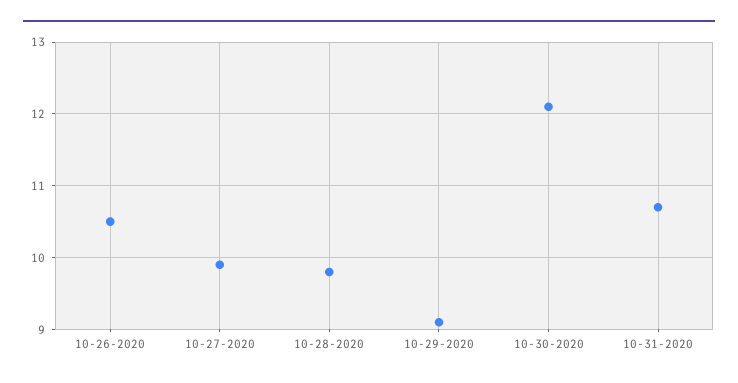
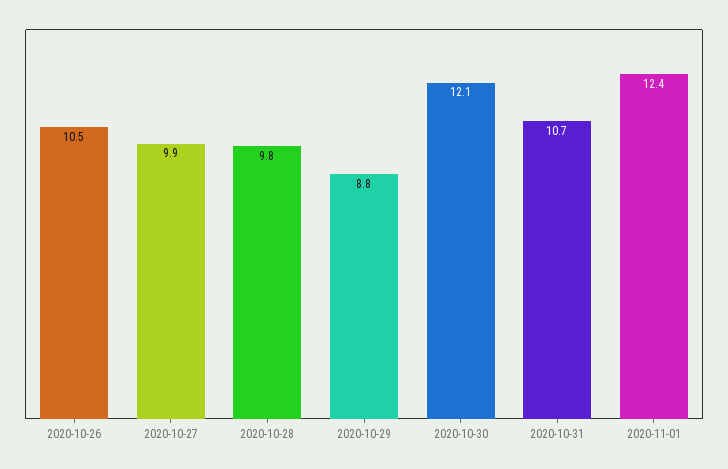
10-29-2020: 9.1 -> 8.8
2020-11-01: none -> 12.4

